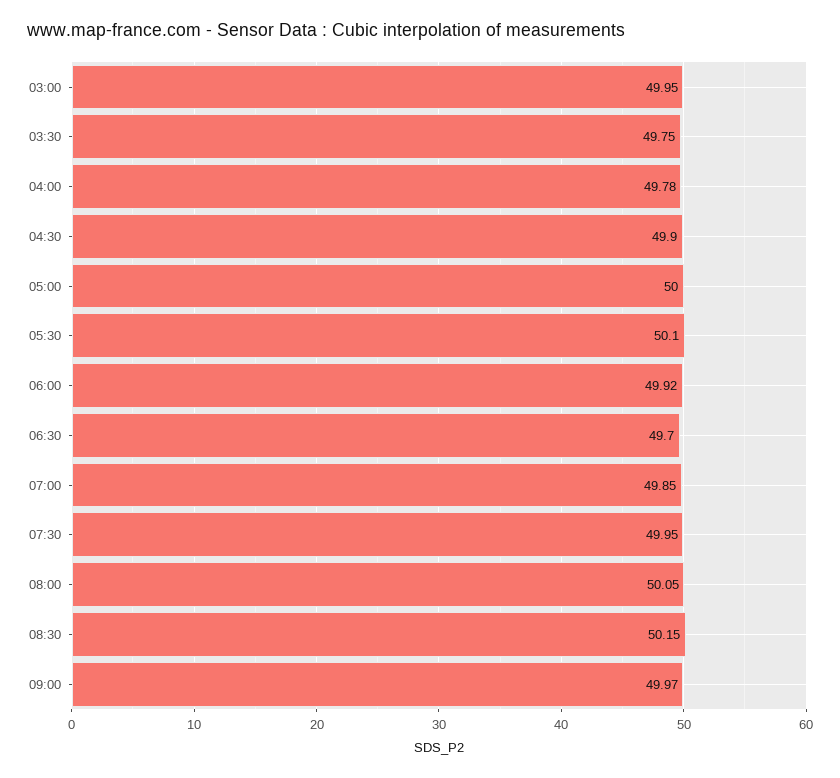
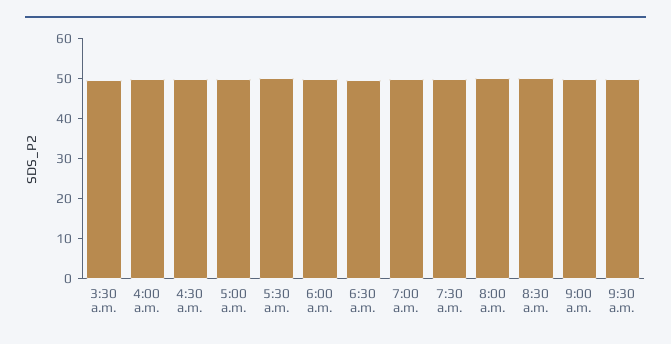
03:00: 49.95 -> none
9:30 a.m.: none -> 50

